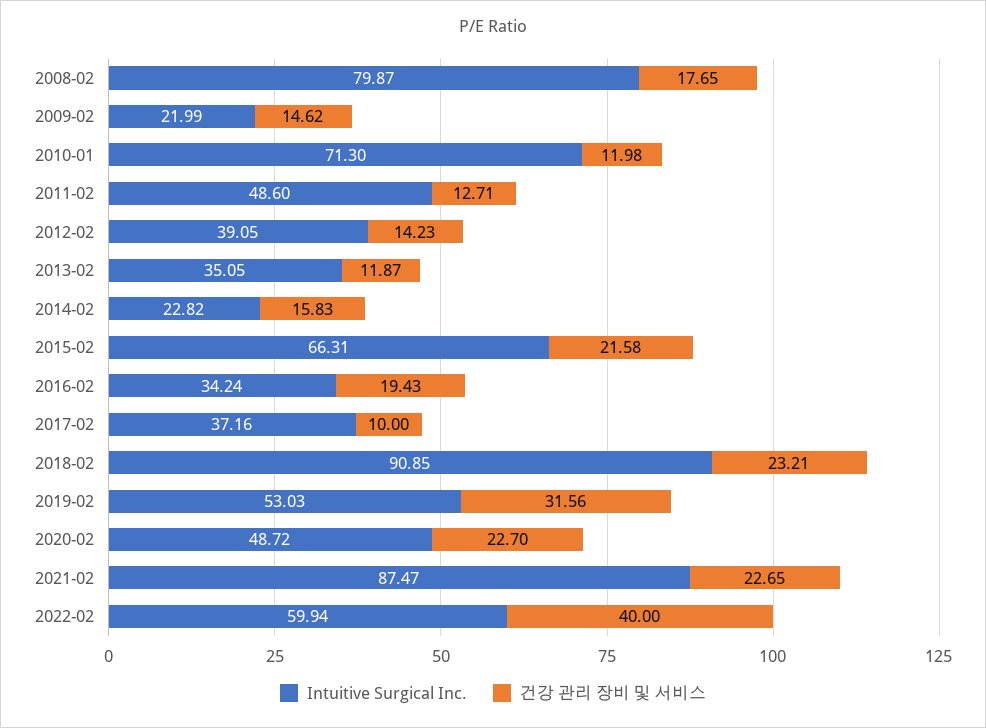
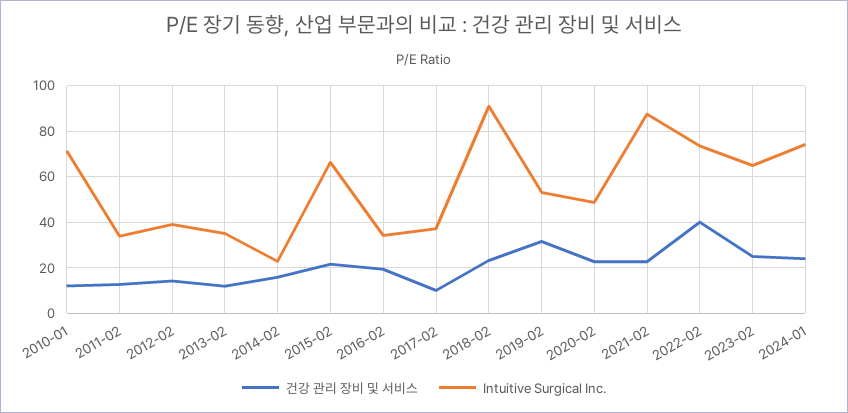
Intuitive Surgical Inc., 2008-02: 79.87 -> none
건강 관리 장비 및 서비스, 2008-02: 17.65 -> none
Intuitive Surgical Inc., 2009-02: 21.99 -> none
건강 관리 장비 및 서비스, 2009-02: 14.62 -> none
Intuitive Surgical Inc., 2011-02: 48.6 -> 35
Intuitive Surgical Inc., 2022-02: 59.94 -> 75
건강 관리 장비 및 서비스, 2023-02: none -> 25
Intuitive Surgical Inc., 2023-02: none -> 65
건강 관리 장비 및 서비스, 2024-01: none -> 25
Intuitive Surgical Inc., 2024-01: none -> 75

